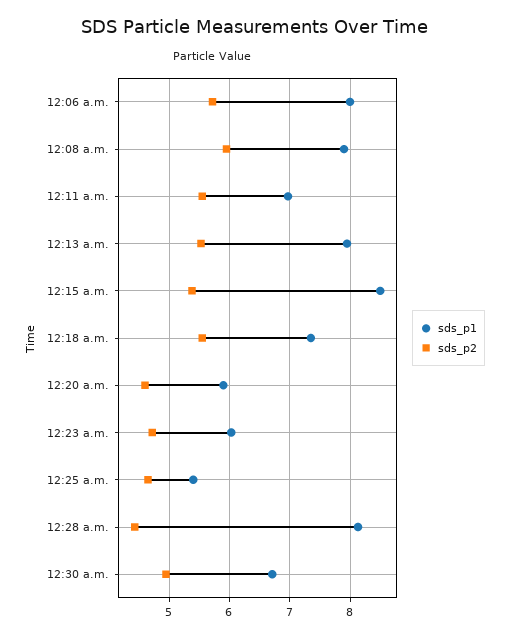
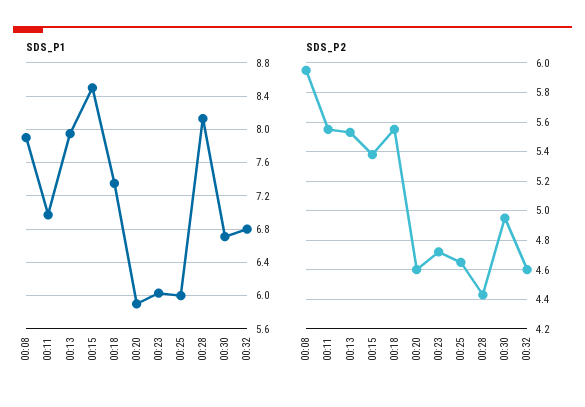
sds_p1, 12:06 a.m.: 8 -> none
sds_p2, 12:06 a.m.: 5.7 -> none
sds_p1, 12:25 a.m.: 5.4 -> 6
sds_p1, 00:32: none -> 6.8
sds_p2, 00:32: none -> 4.6

